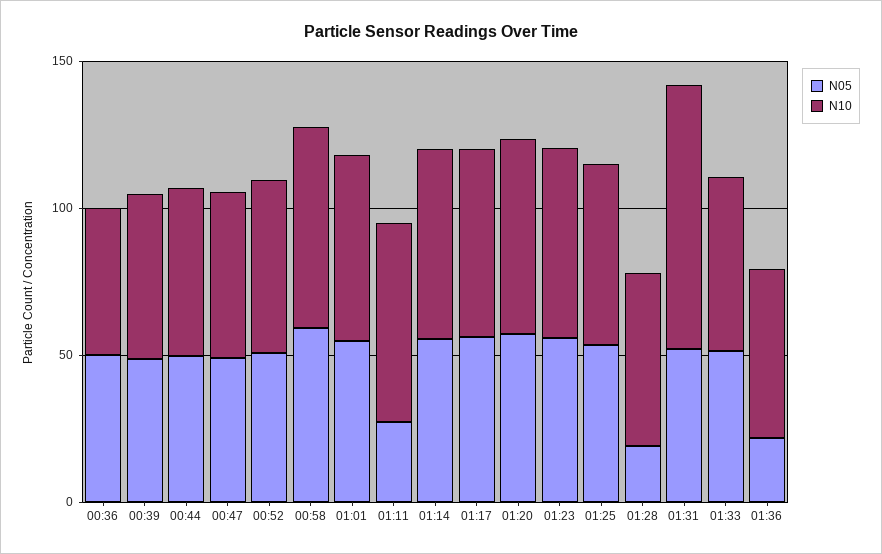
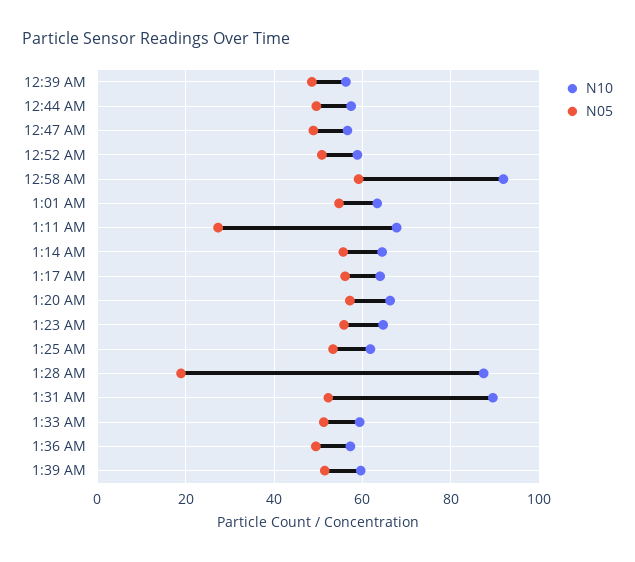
N05, 00:36: 50 -> none
N10, 00:36: 50 -> none
N10, 00:58: 70 -> 92
N10, 01:28: 60 -> 88
N05, 01:36: 20 -> 50
N10, 1:39 AM: none -> 60
N05, 1:39 AM: none -> 52

